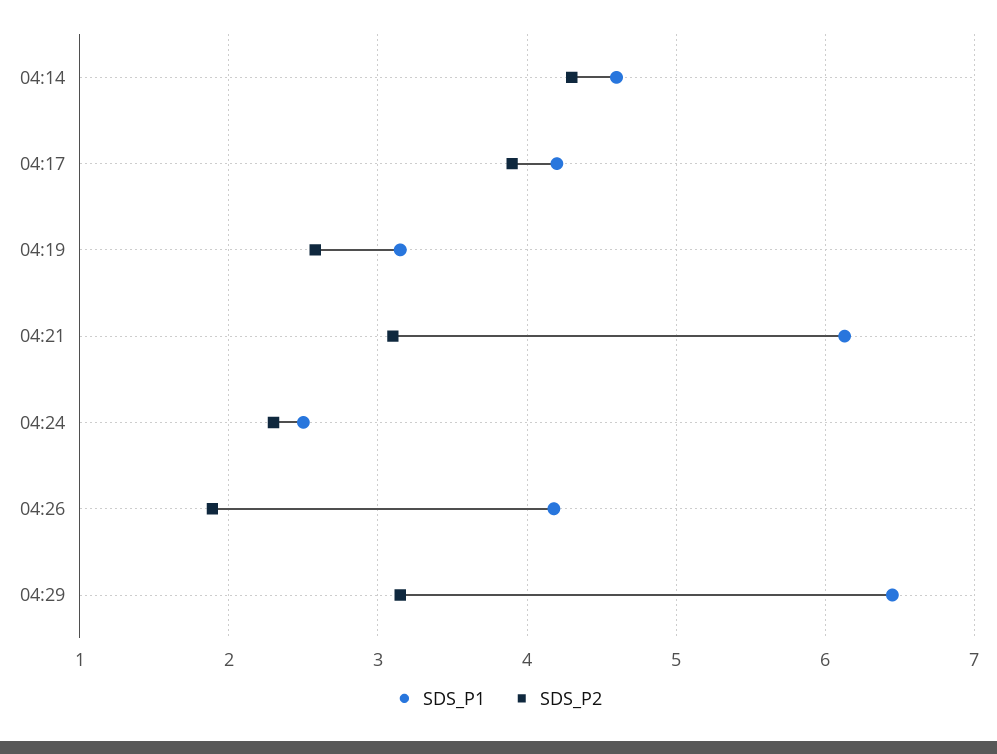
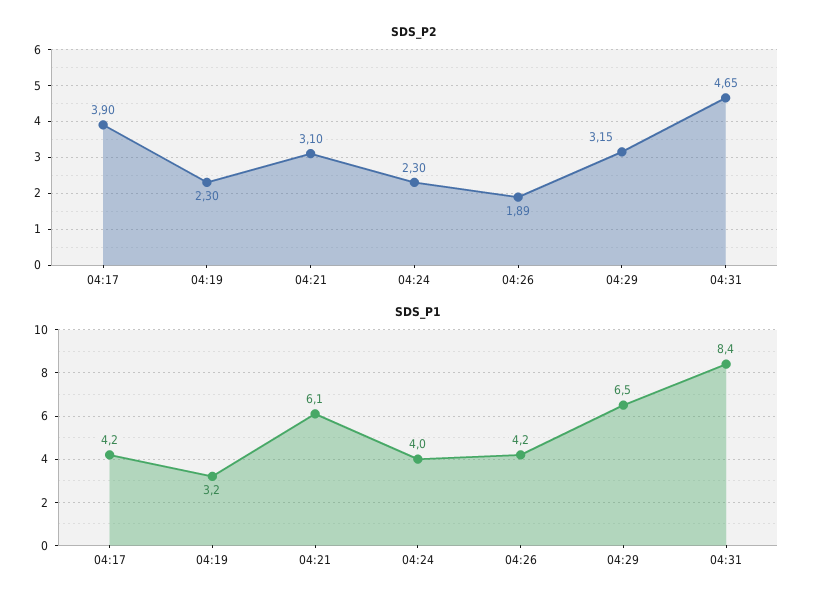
SDS_P1, 04:14: 4.6 -> none
SDS_P2, 04:14: 4.3 -> none
SDS_P2, 04:19: 2.6 -> 2.3
SDS_P1, 04:24: 2.5 -> 4
SDS_P2, 04:31: none -> 4.65
SDS_P1, 04:31: none -> 8.4

